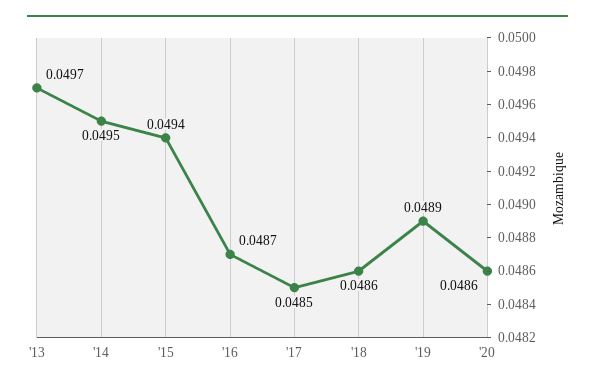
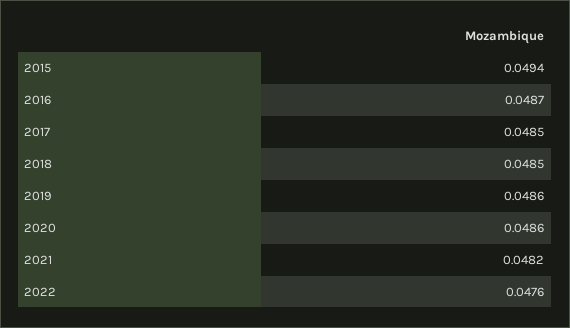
'13: 0.0497 -> none
'14: 0.0495 -> none
'18: 0.0486 -> 0.0485
'19: 0.0489 -> 0.0486
2021: none -> 0.0482
2022: none -> 0.0476

